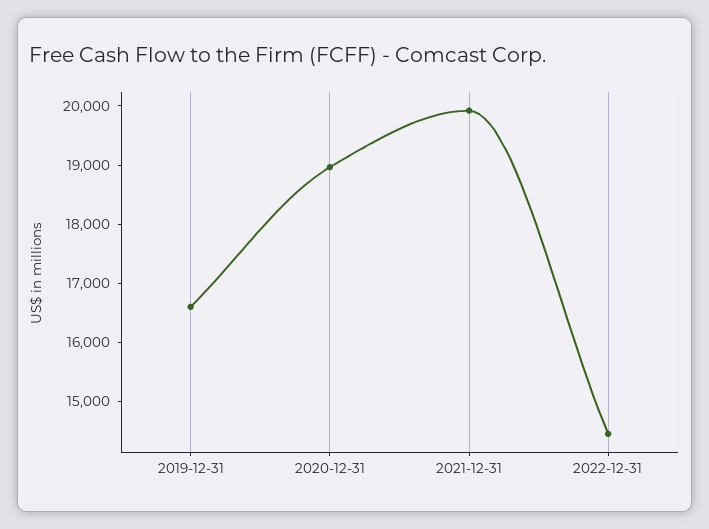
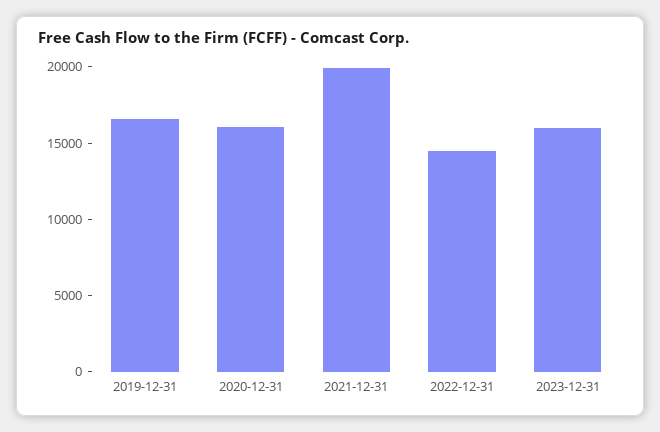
2020-12-31: 19000 -> 16000
2023-12-31: none -> 16000

